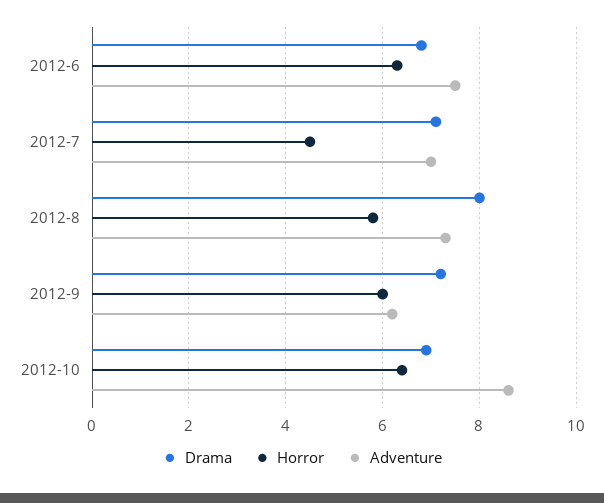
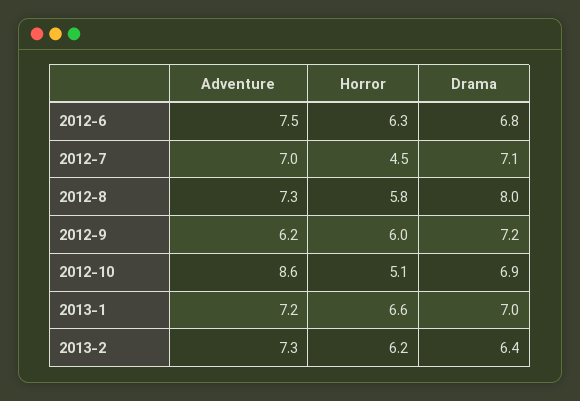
Horror, 2012-10: 6.5 -> 5.1
Adventure, 2013-1: none -> 7.2
Horror, 2013-1: none -> 6.6
Drama, 2013-1: none -> 7
Adventure, 2013-2: none -> 7.3
Horror, 2013-2: none -> 6.2
Drama, 2013-2: none -> 6.4

